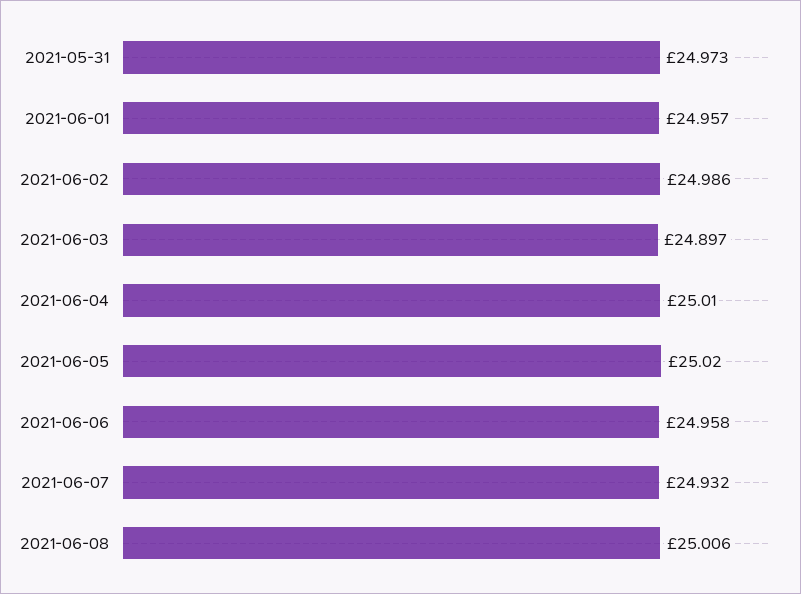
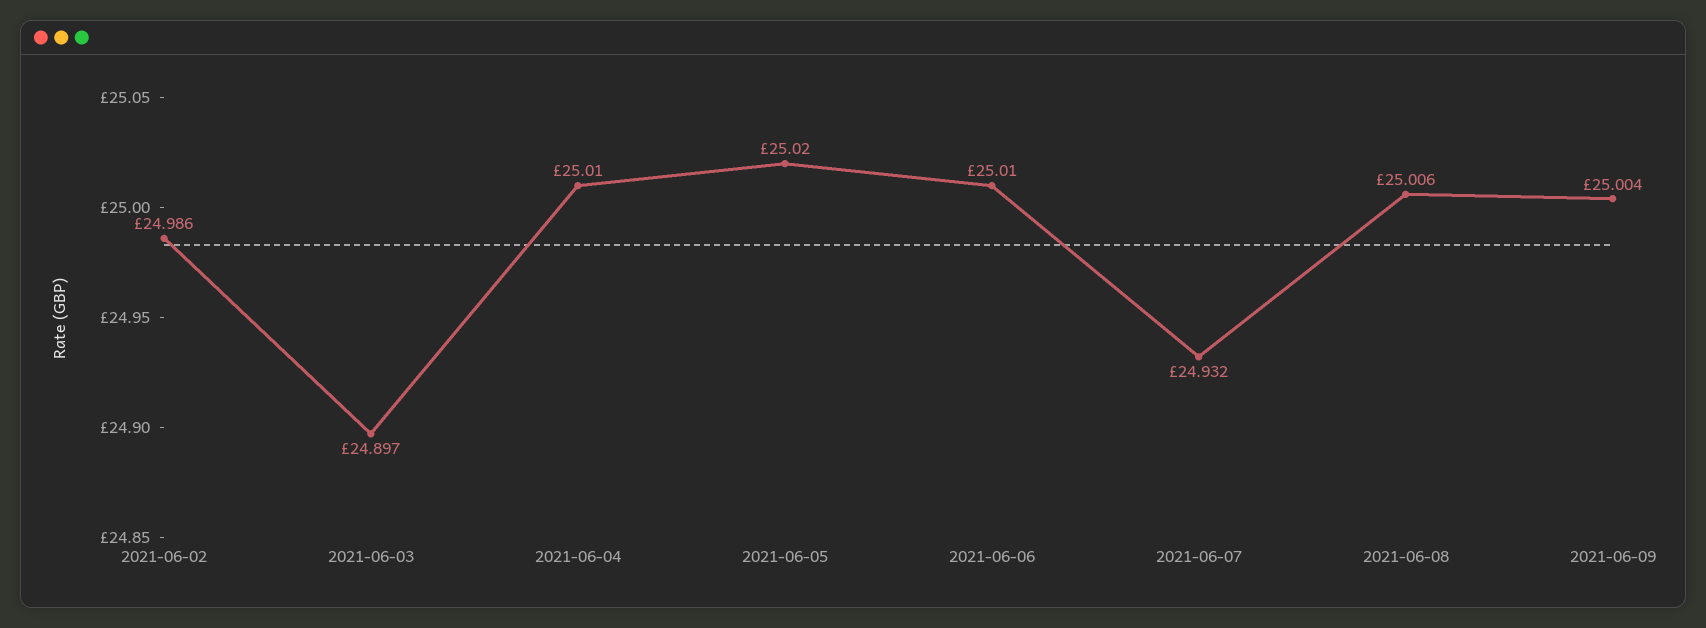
2021-05-31: 24.973 -> none
2021-06-01: 24.957 -> none
2021-06-06: 24.958 -> 25.01
2021-06-09: none -> 25.004

